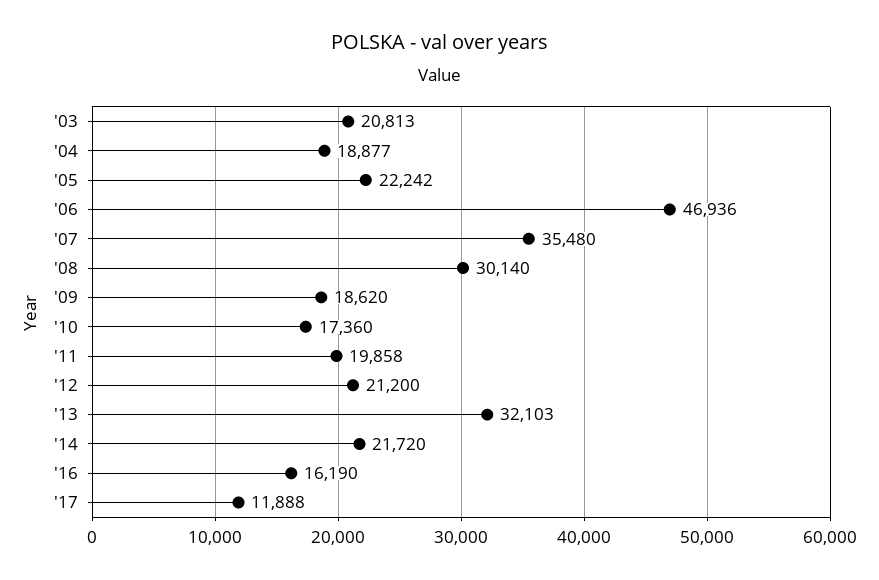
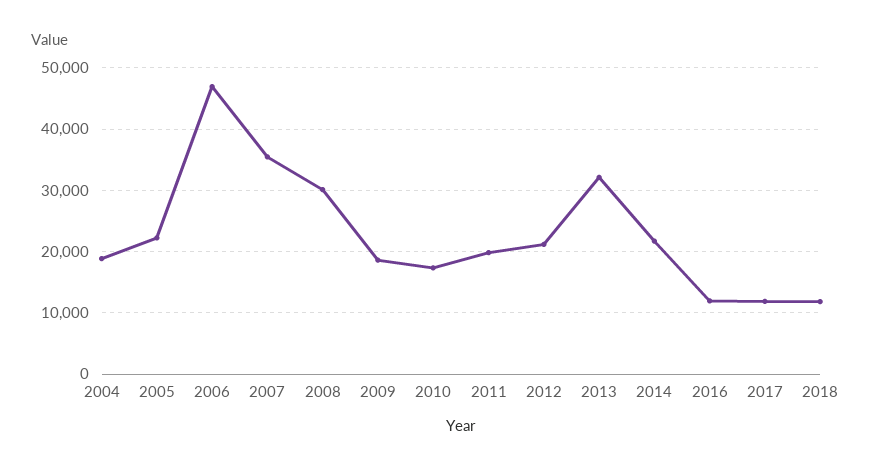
'03: 20813 -> none
'16: 16190 -> 12000
2018: none -> 12000

